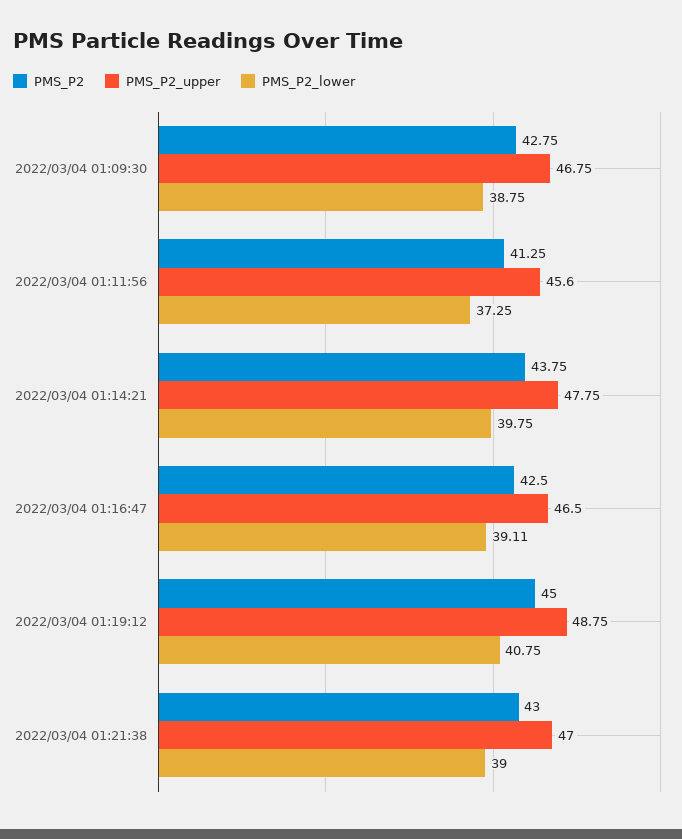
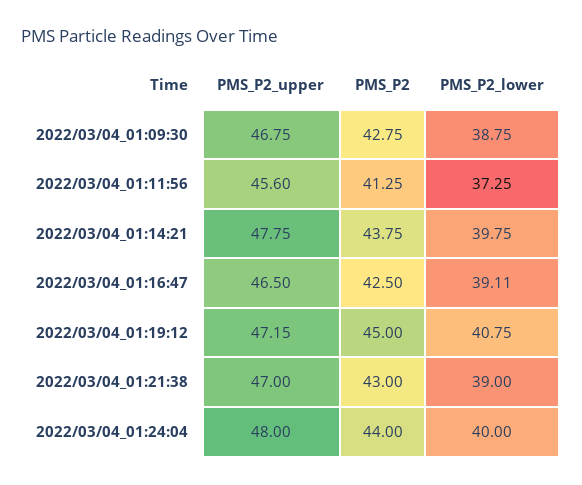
PMS_P2_upper, 2022/03/04 01:19:12: 48.75 -> 47.15
PMS_P2_upper, 2022/03/04_01:24:04: none -> 48
PMS_P2, 2022/03/04_01:24:04: none -> 44
PMS_P2_lower, 2022/03/04_01:24:04: none -> 40

